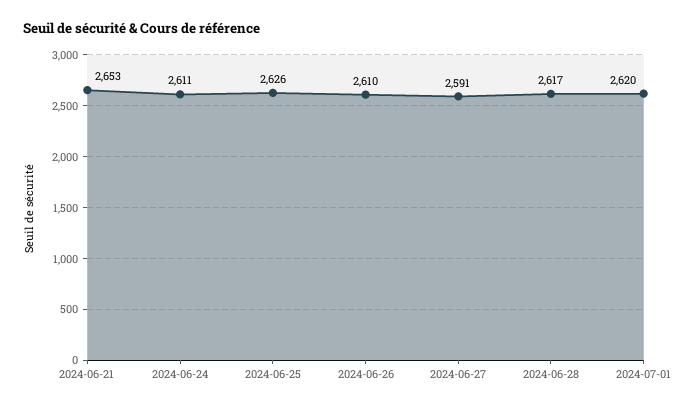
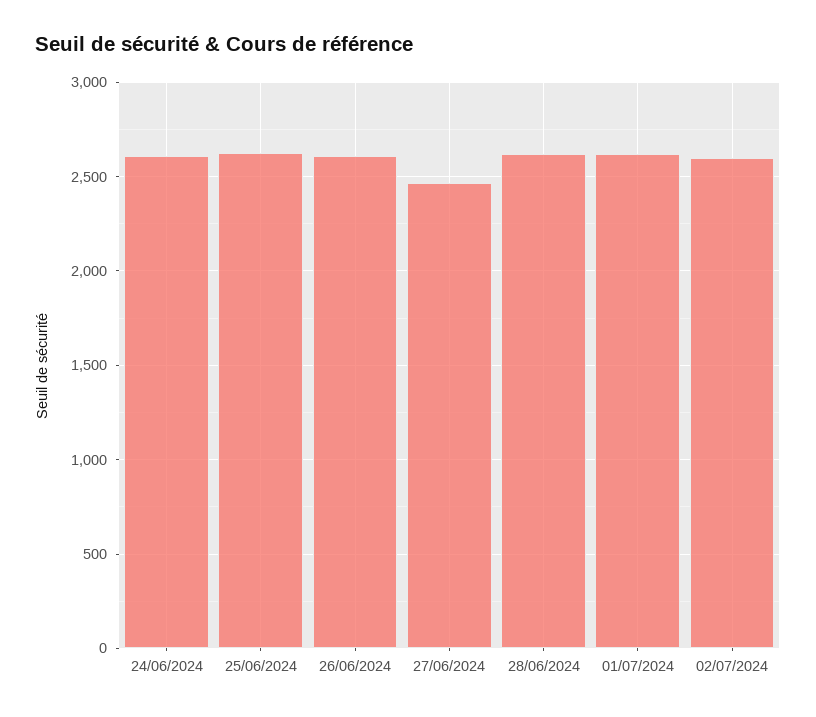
2024-06-21: 2653 -> none
2024-06-27: 2591 -> 2450
02/07/2024: none -> 2600

